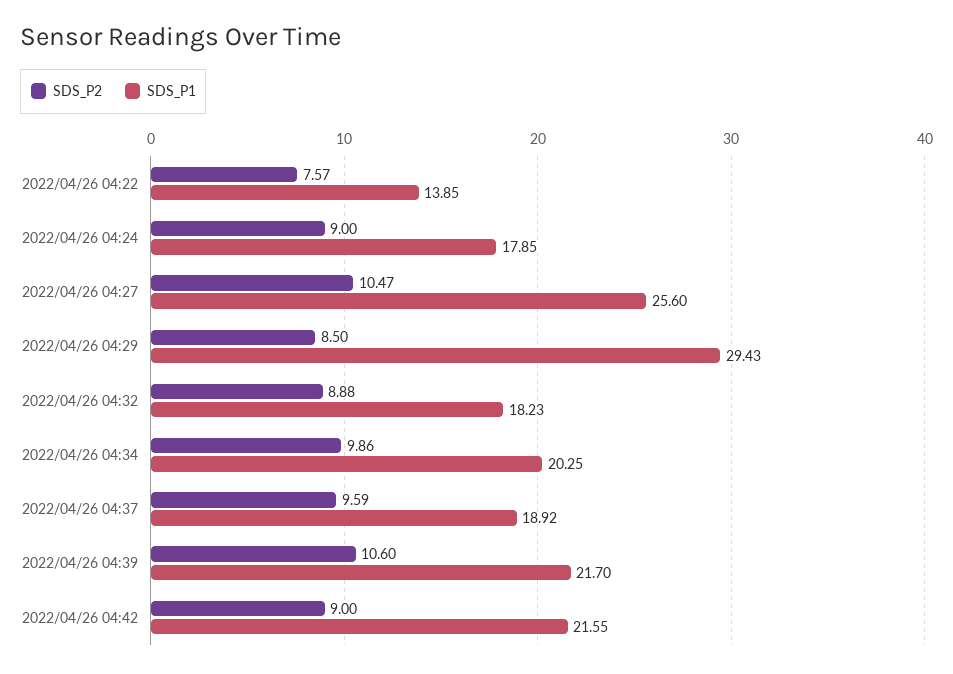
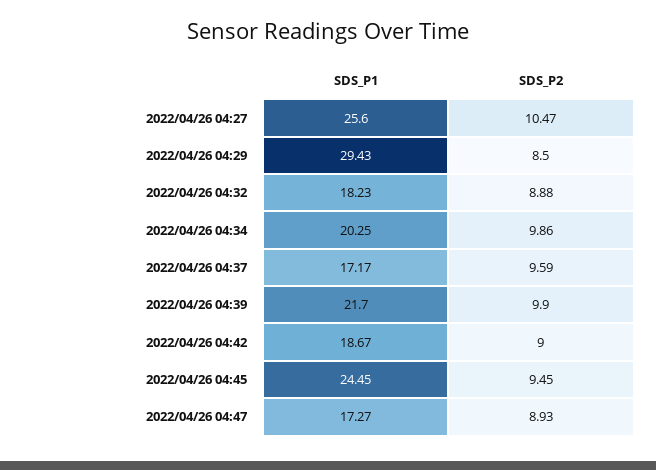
SDS_P2, 2022/04/26 04:22: 7.57 -> none
SDS_P1, 2022/04/26 04:22: 13.85 -> none
SDS_P2, 2022/04/26 04:24: 9 -> none
SDS_P1, 2022/04/26 04:24: 17.85 -> none
SDS_P1, 2022/04/26 04:37: 18.92 -> 17.17
SDS_P2, 2022/04/26 04:39: 10.6 -> 9.9
SDS_P1, 2022/04/26 04:42: 21.55 -> 18.67
SDS_P1, 2022/04/26 04:45: none -> 24.45
SDS_P2, 2022/04/26 04:45: none -> 9.45
SDS_P1, 2022/04/26 04:47: none -> 17.27
SDS_P2, 2022/04/26 04:47: none -> 8.93

